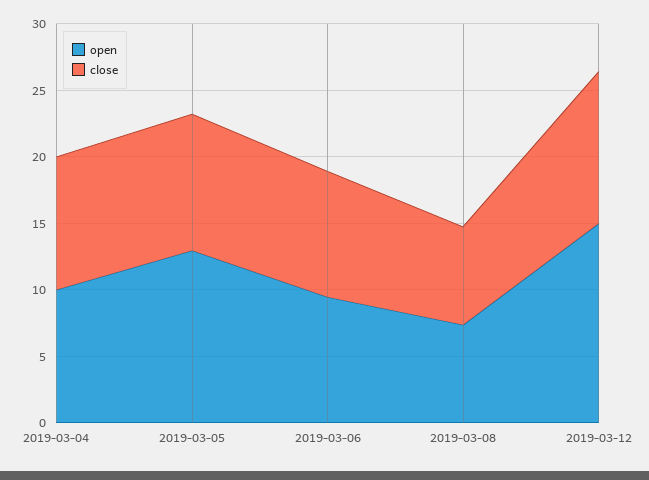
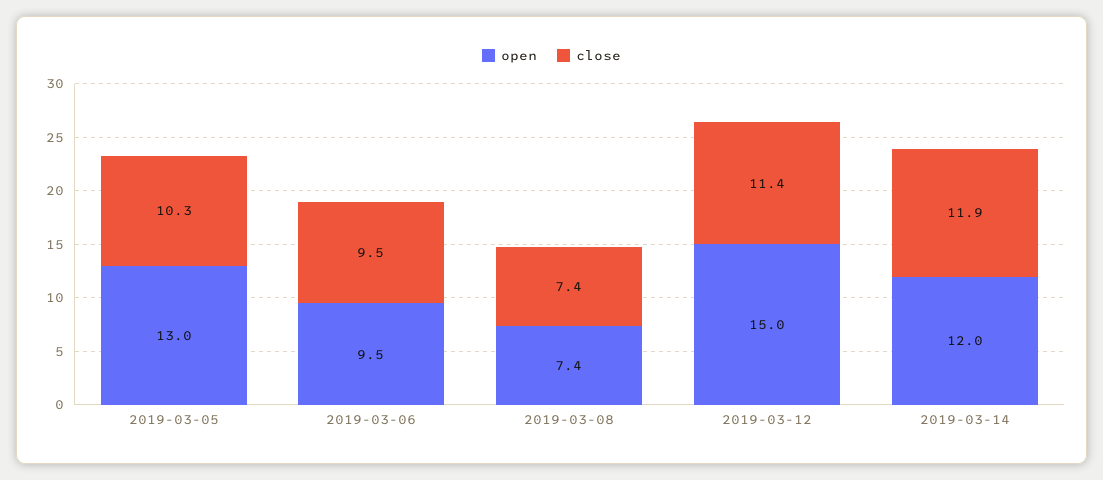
open, 2019-03-04: 10 -> none
close, 2019-03-04: 10 -> none
open, 2019-03-14: none -> 12
close, 2019-03-14: none -> 11.9

